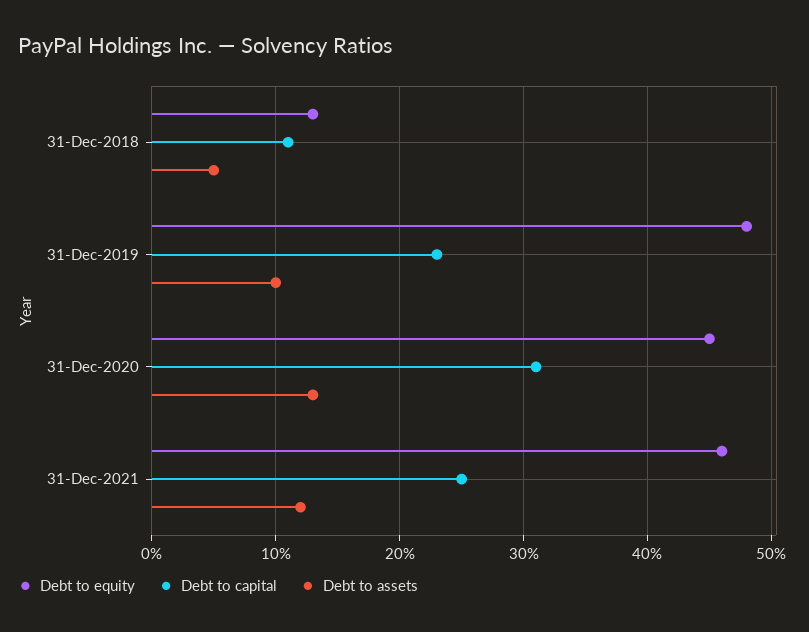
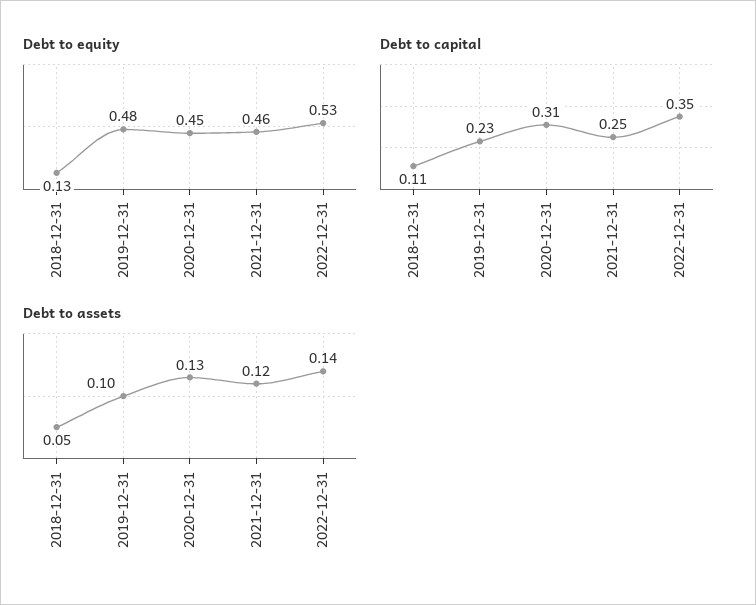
Debt to equity, 2022-12-31: none -> 0.53
Debt to capital, 2022-12-31: none -> 0.35
Debt to assets, 2022-12-31: none -> 0.14

